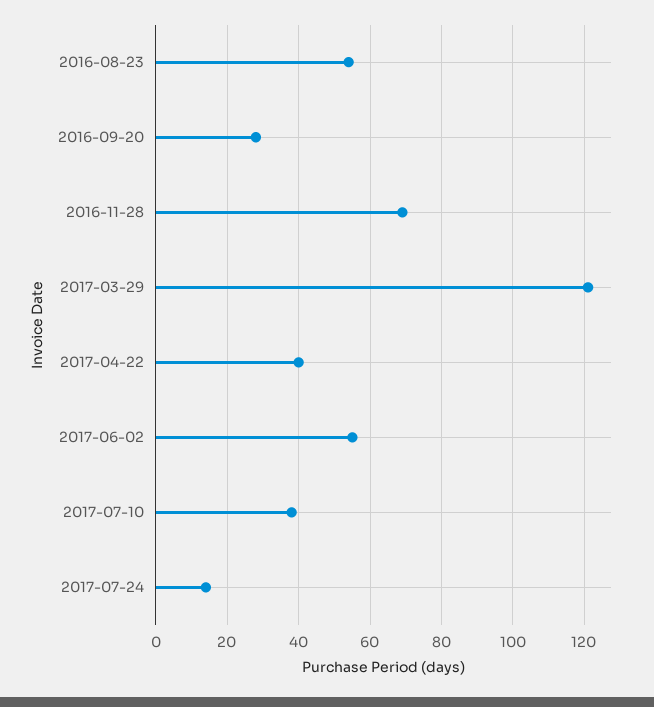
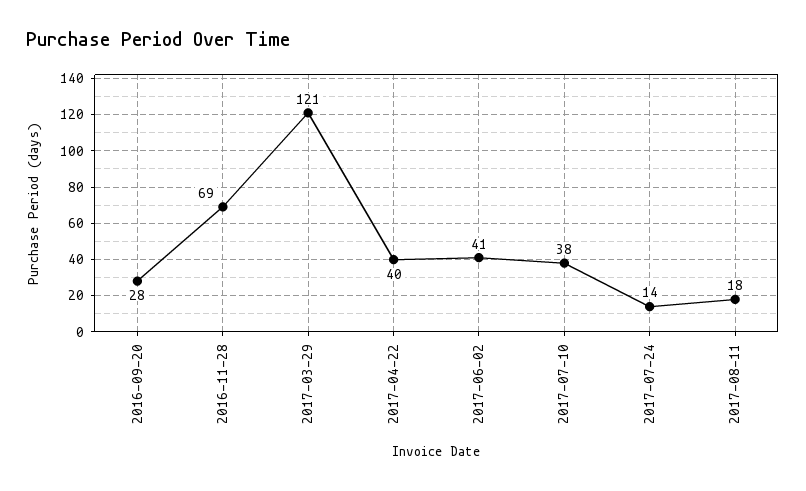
2016-08-23: 55 -> none
2017-06-02: 55 -> 41
2017-08-11: none -> 18

